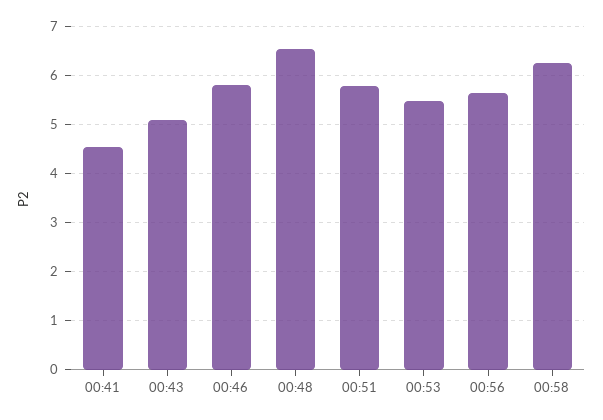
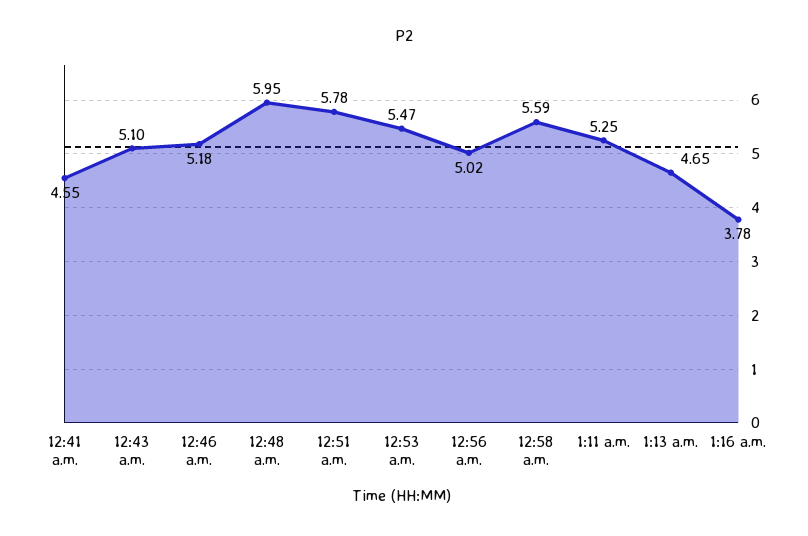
00:46: 5.8 -> 5.18
00:48: 6.6 -> 5.95
00:56: 5.6 -> 5.02
00:58: 6.2 -> 5.59
1:11 a.m.: none -> 5.25
1:13 a.m.: none -> 4.65
1:16 a.m.: none -> 3.78

